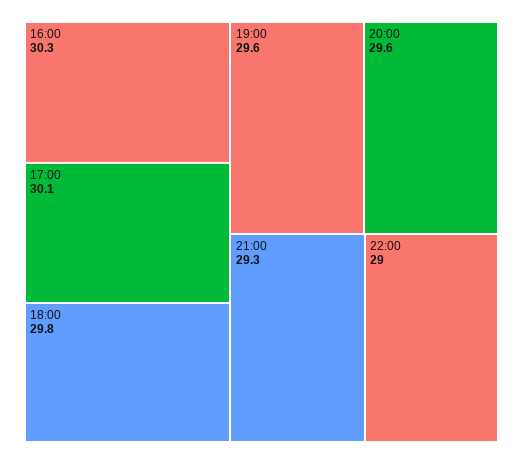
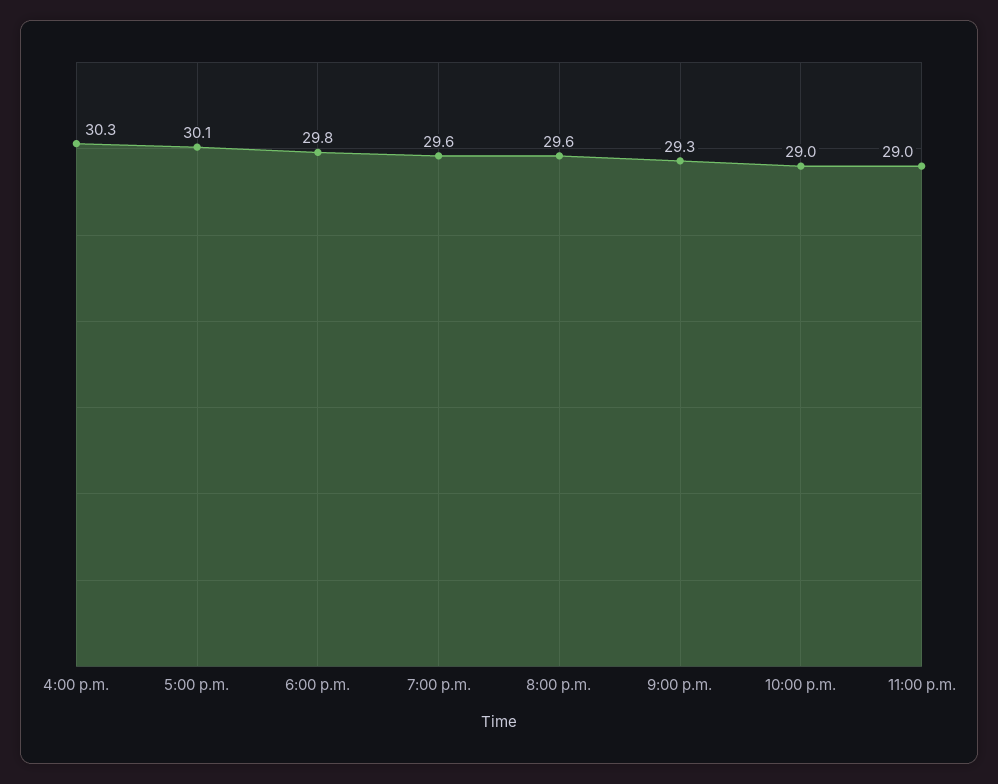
11:00 p.m.: none -> 29

